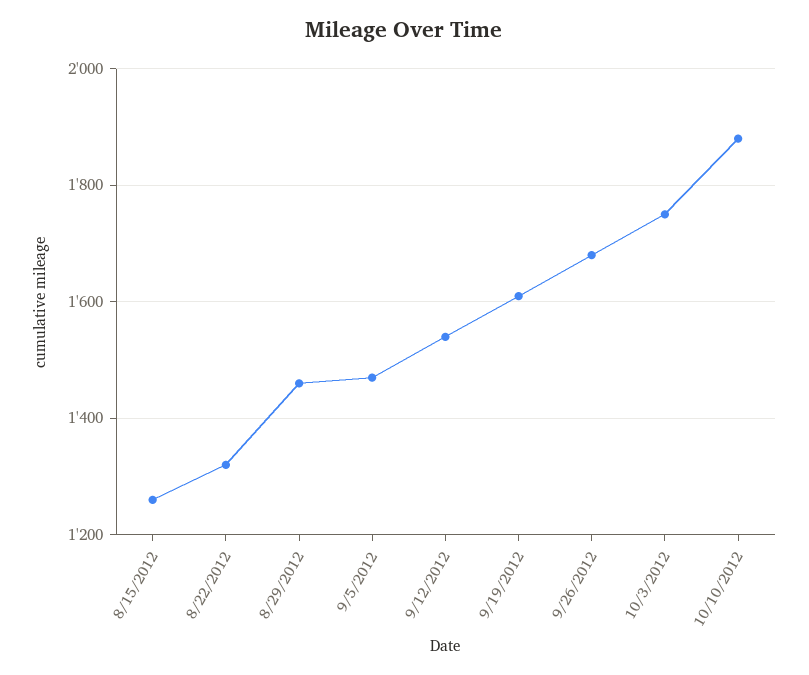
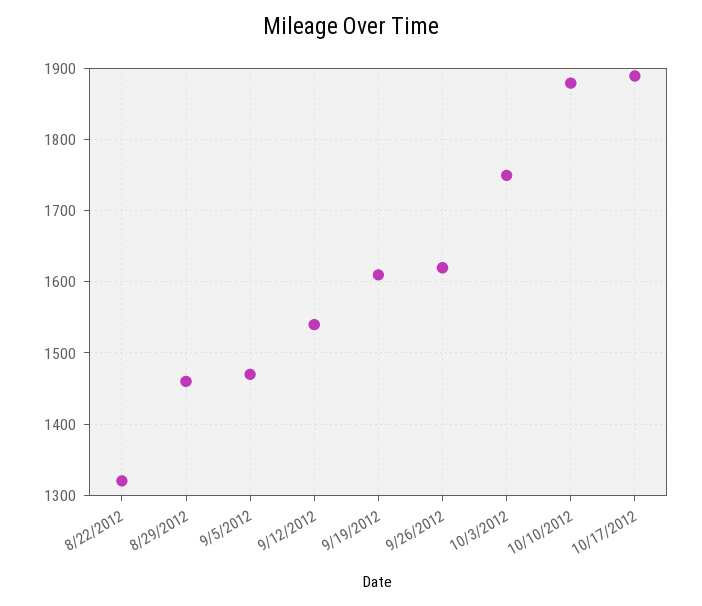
8/15/2012: 1260 -> none
9/26/2012: 1680 -> 1620
10/17/2012: none -> 1890

